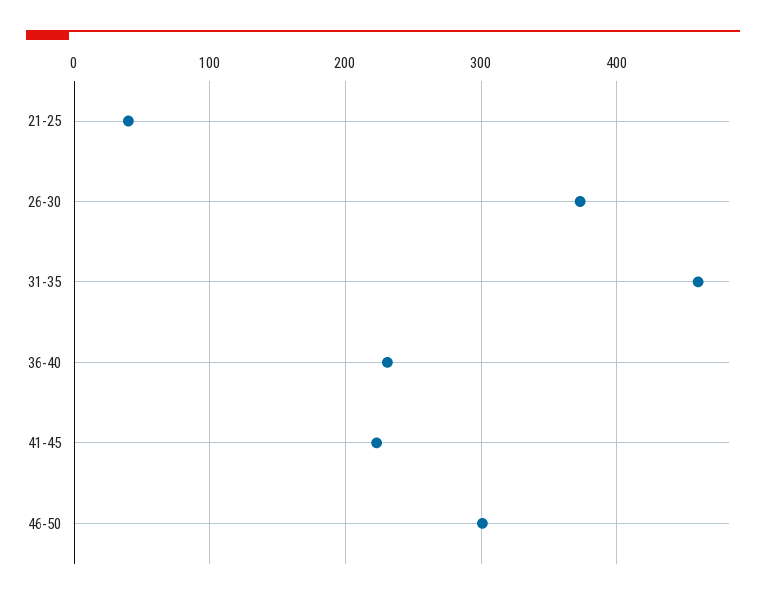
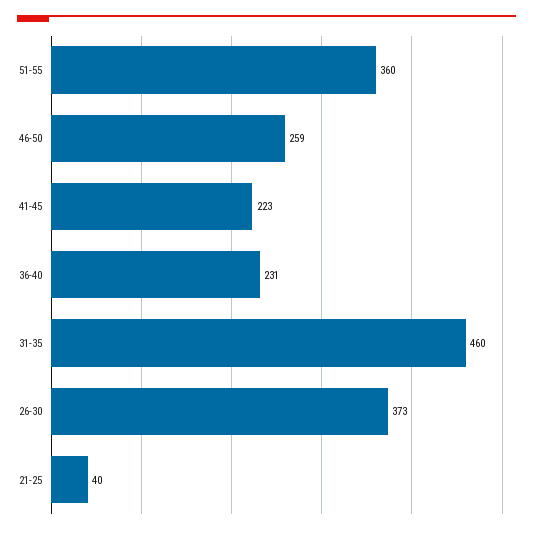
46-50: 300 -> 259
51-55: none -> 360

